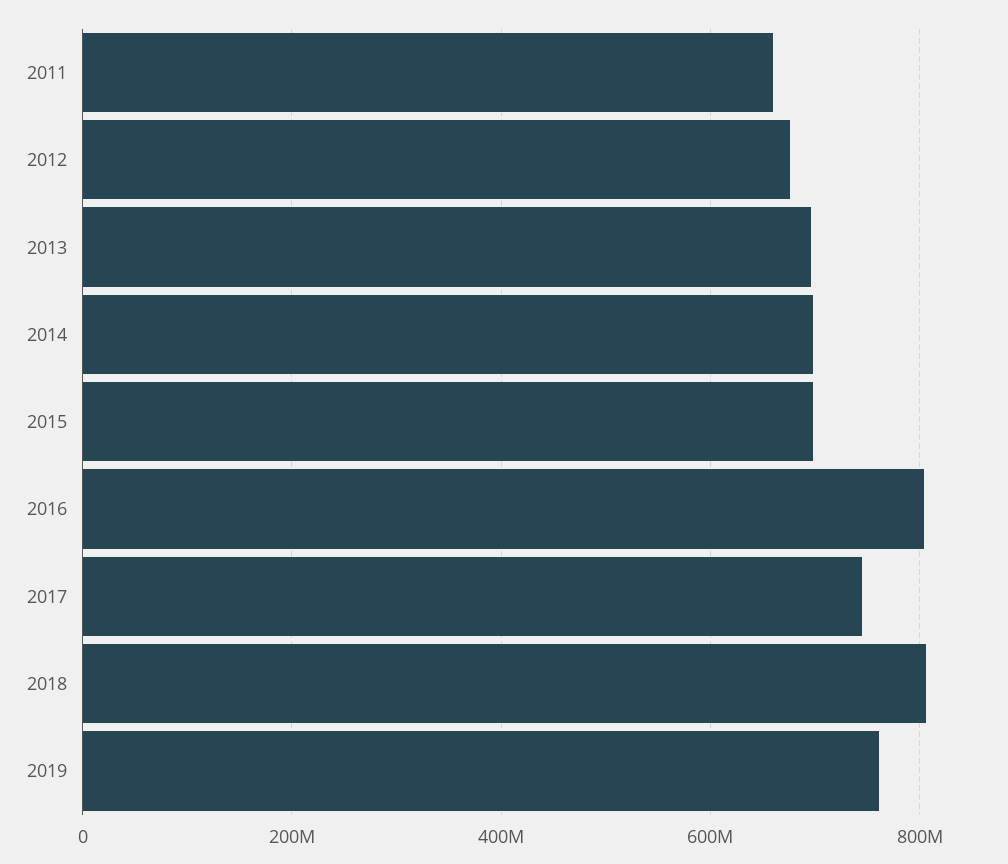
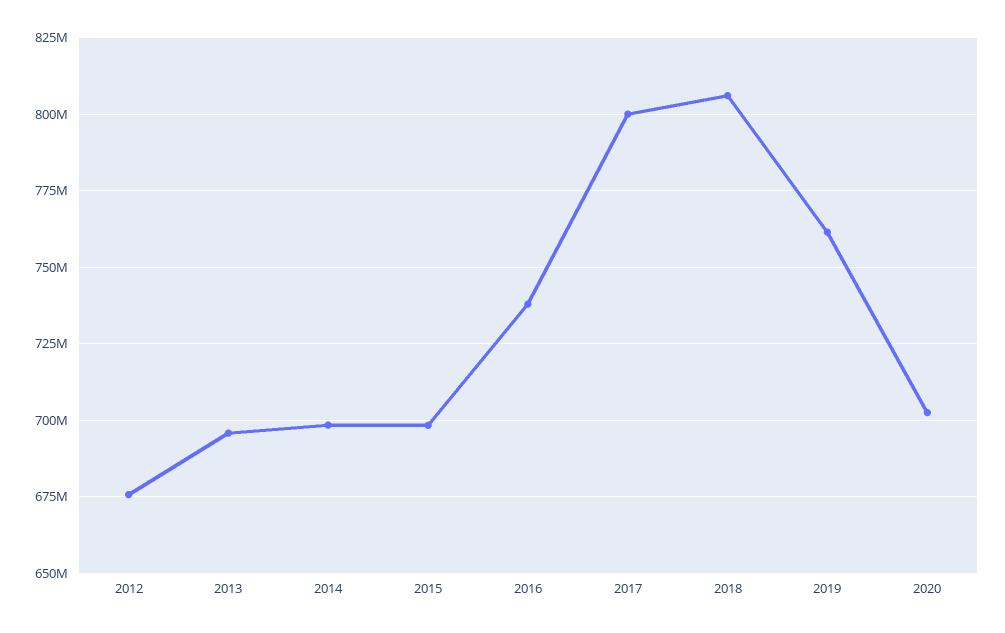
2011: 660000000 -> none
2016: 800000000 -> 737500000
2017: 740000000 -> 800000000
2020: none -> 702500000

